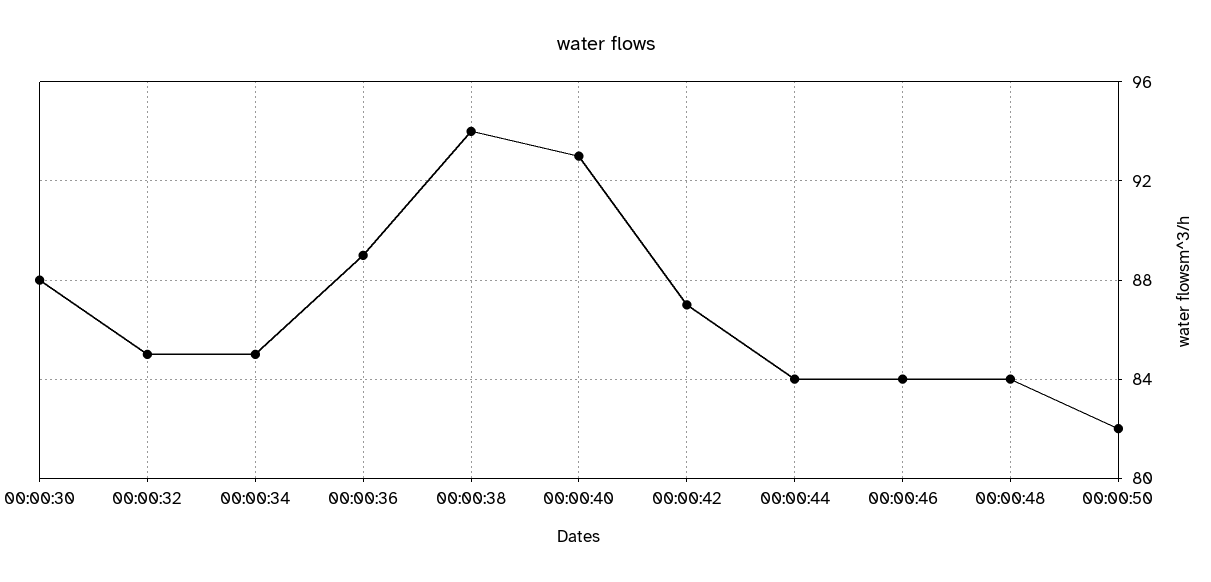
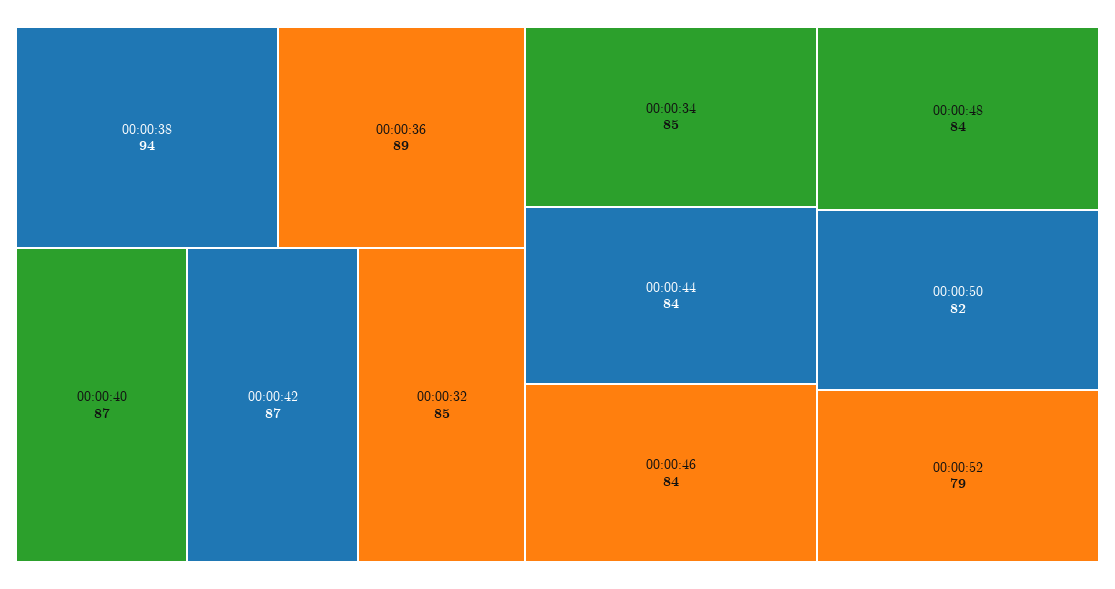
00:00:30: 88 -> none
00:00:40: 93 -> 87
00:00:52: none -> 79

